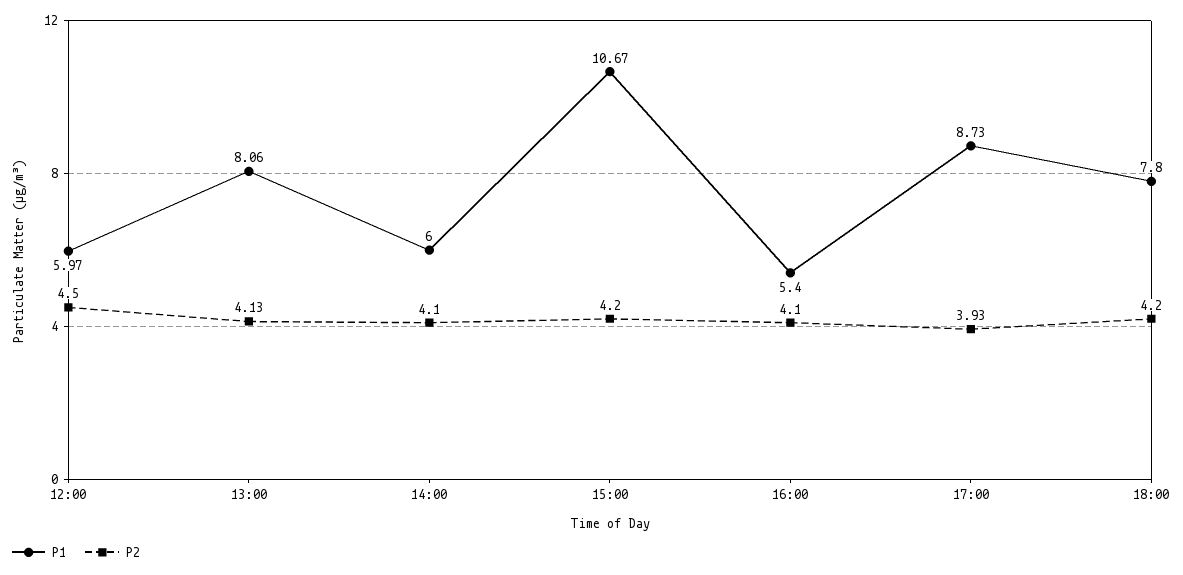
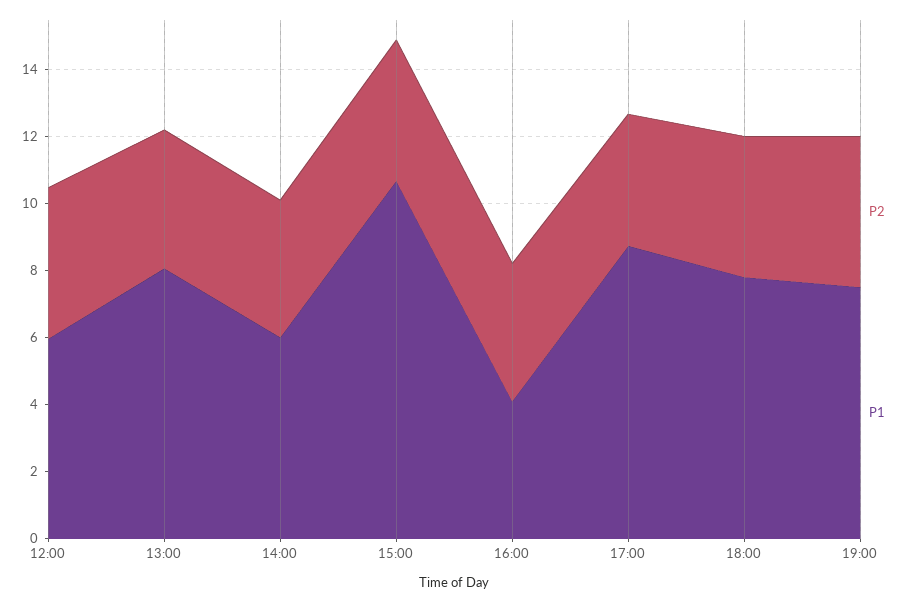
P1, 16:00: 5.4 -> 4
P2, 19:00: none -> 4.5
P1, 19:00: none -> 7.5

